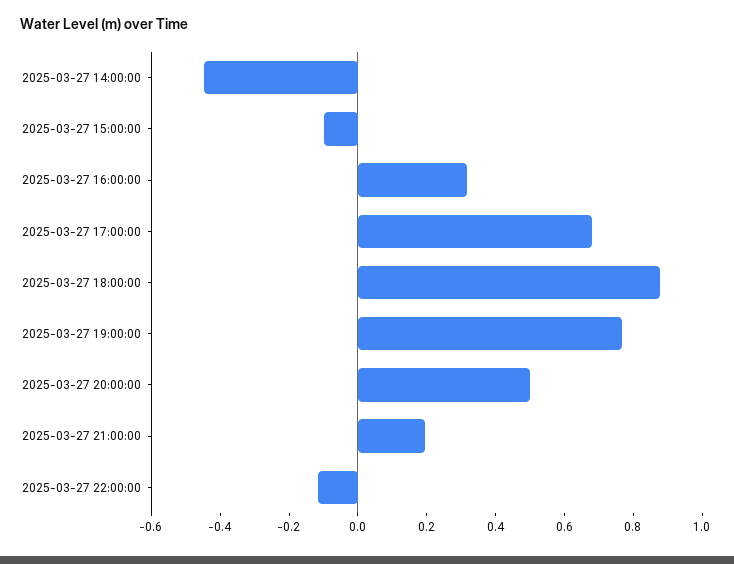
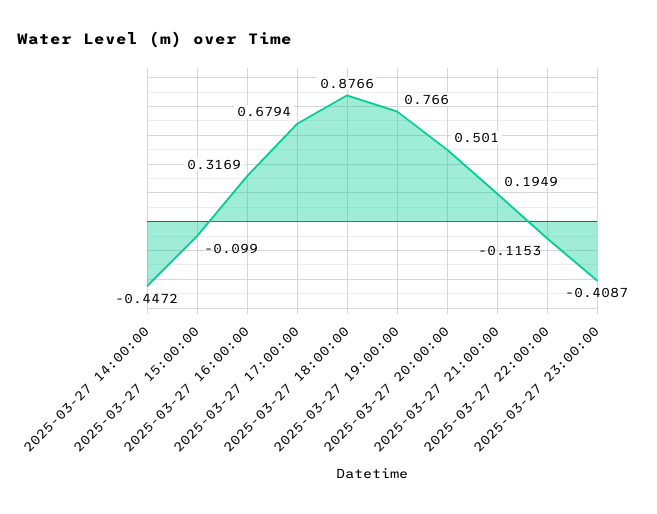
2025-03-27 23:00:00: none -> -0.4087

